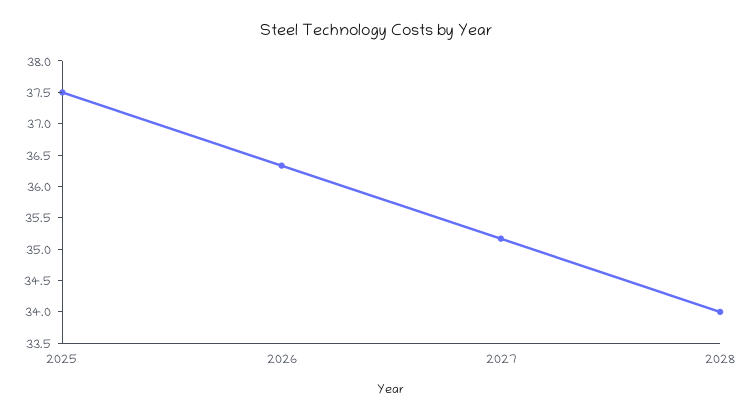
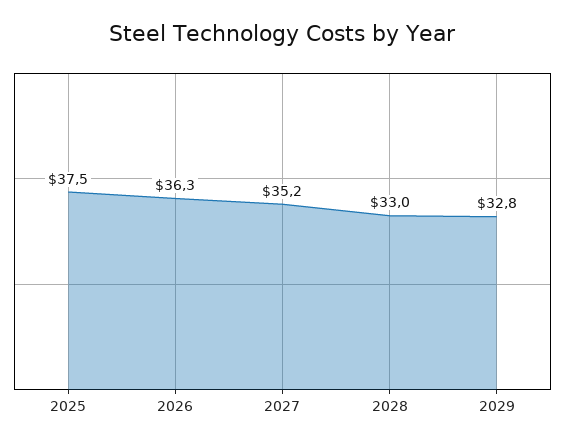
2028: 34 -> 33
2029: none -> 32.8

